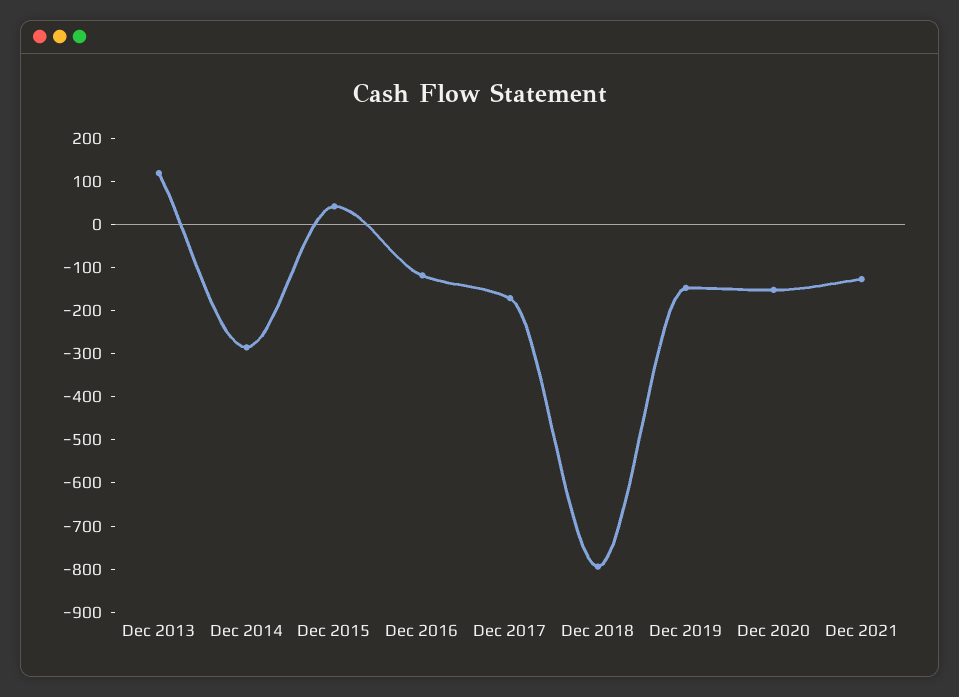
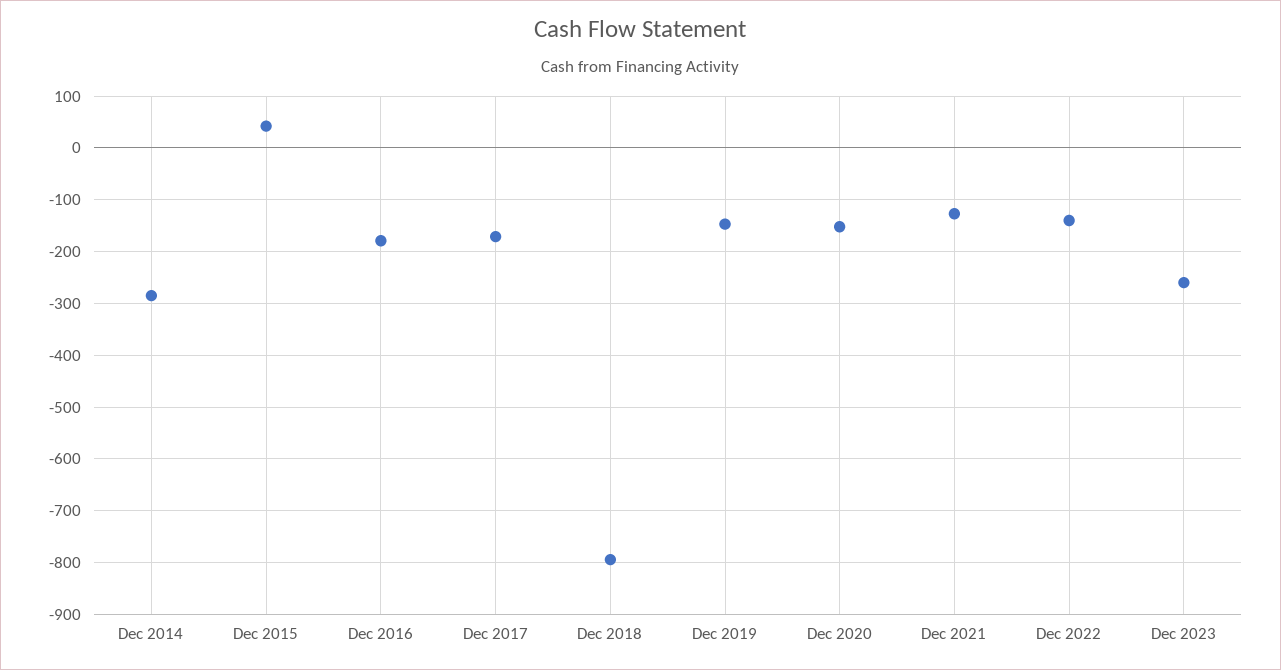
Dec 2013: 120 -> none
Dec 2016: -120 -> -180
Dec 2022: none -> -140
Dec 2023: none -> -260

